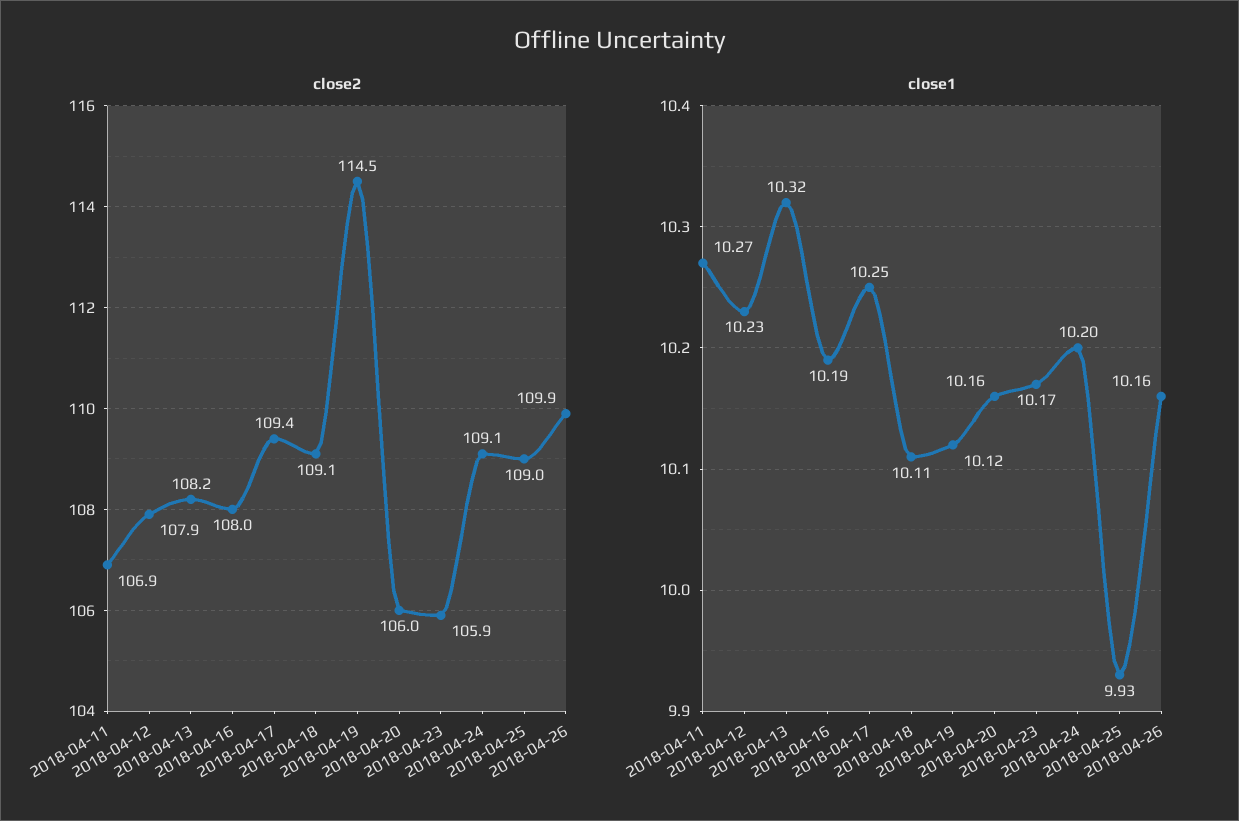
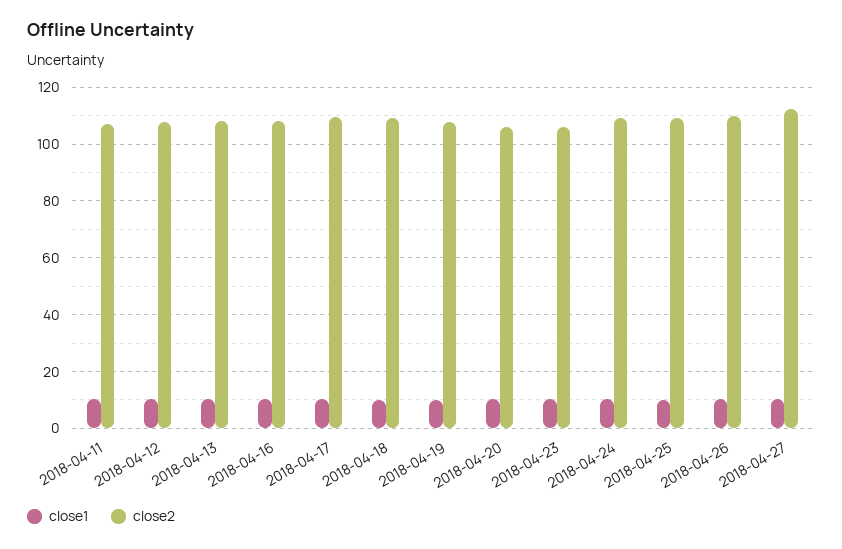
close2, 2018-04-19: 114.5 -> 107.5
close1, 2018-04-27: none -> 10
close2, 2018-04-27: none -> 112.5

